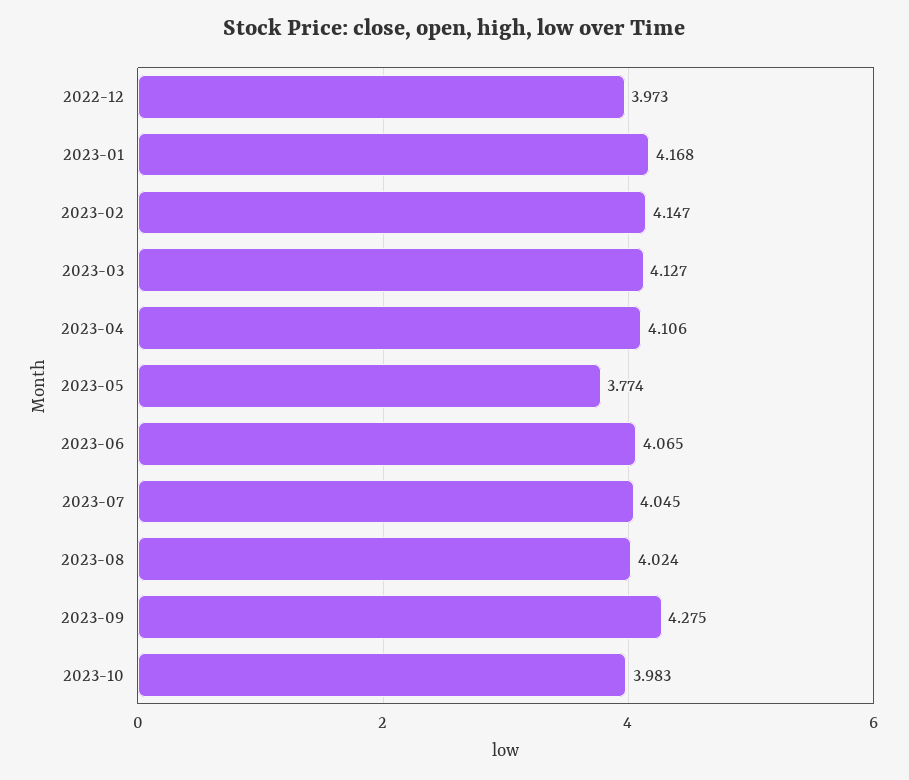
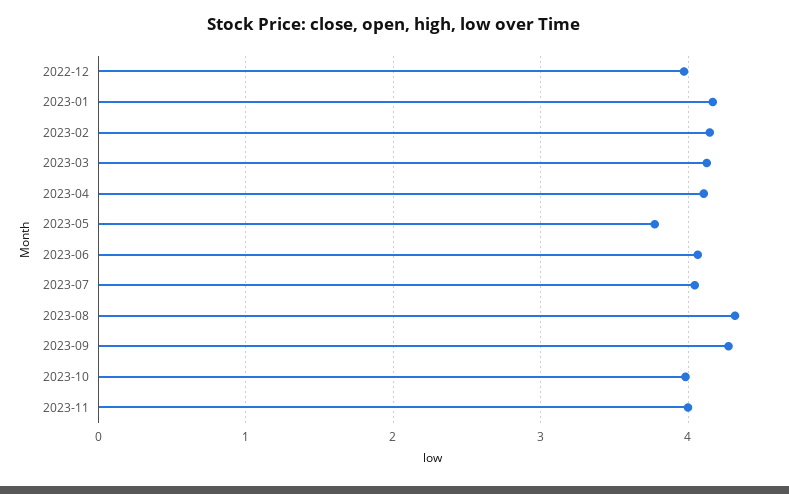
2023-08: 4.024 -> 4.3
2023-11: none -> 4

